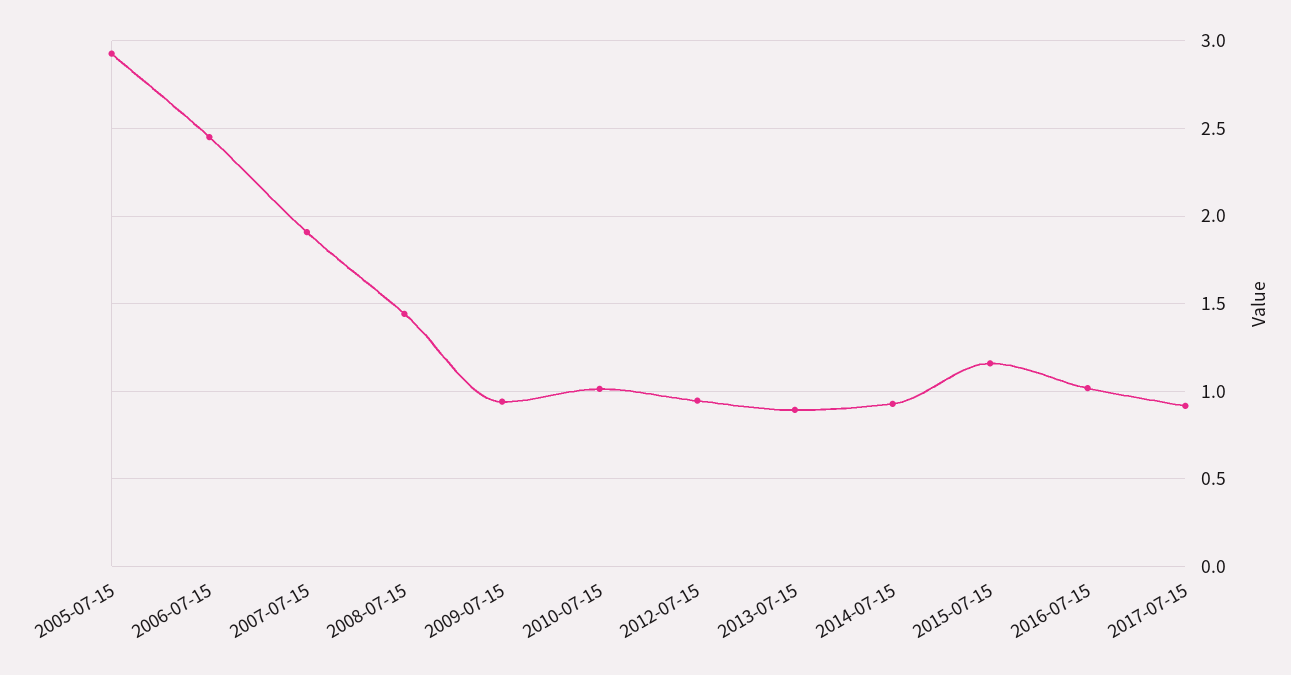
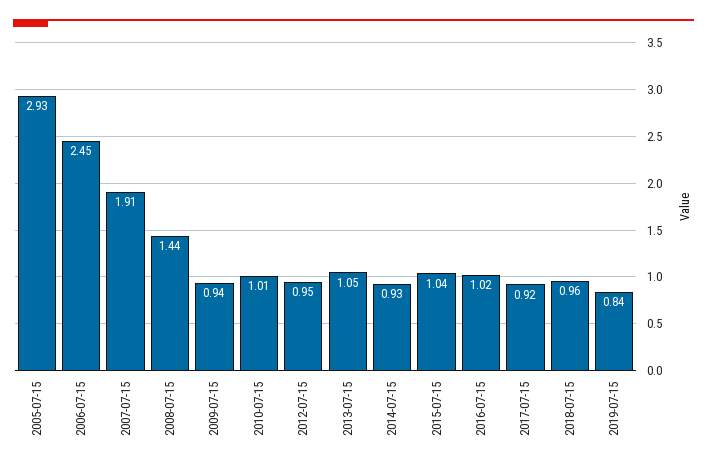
2013-07-15: 0.9 -> 1.05
2015-07-15: 1.15 -> 1.04
2018-07-15: none -> 0.96
2019-07-15: none -> 0.84

